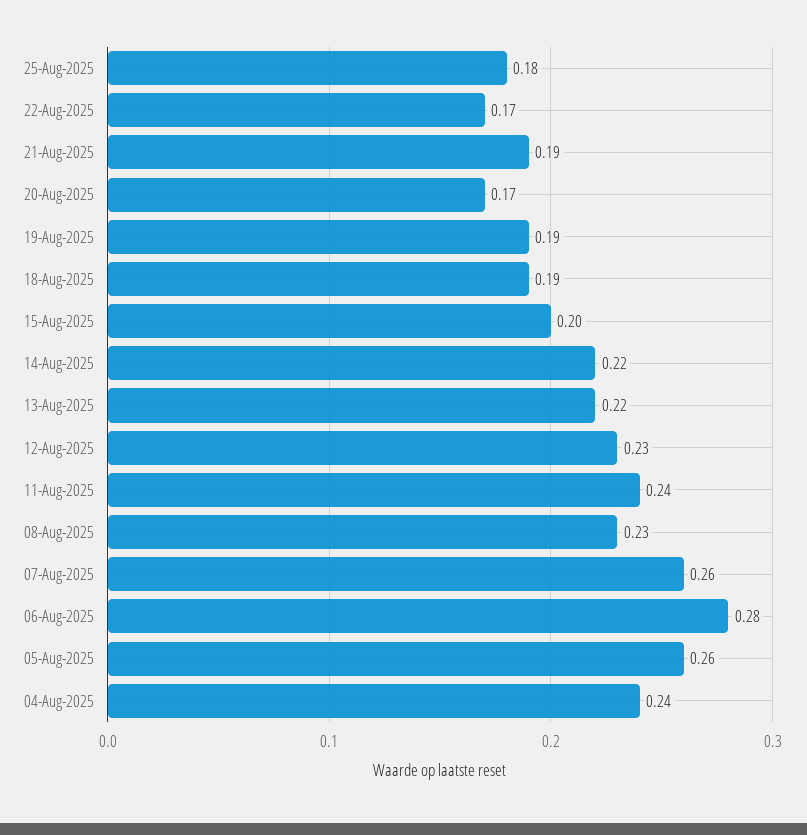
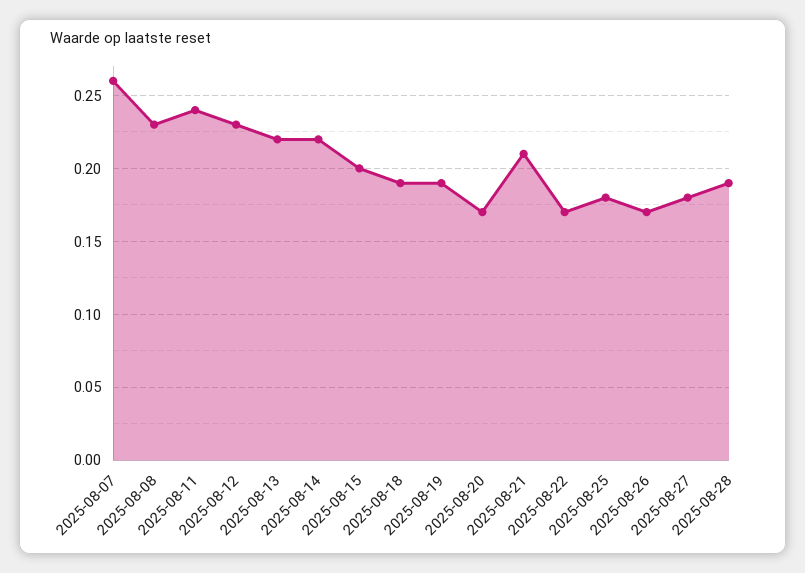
21-Aug-2025: 0.19 -> 0.21
06-Aug-2025: 0.28 -> none
05-Aug-2025: 0.26 -> none
04-Aug-2025: 0.24 -> none
2025-08-26: none -> 0.17
2025-08-27: none -> 0.18
2025-08-28: none -> 0.19

